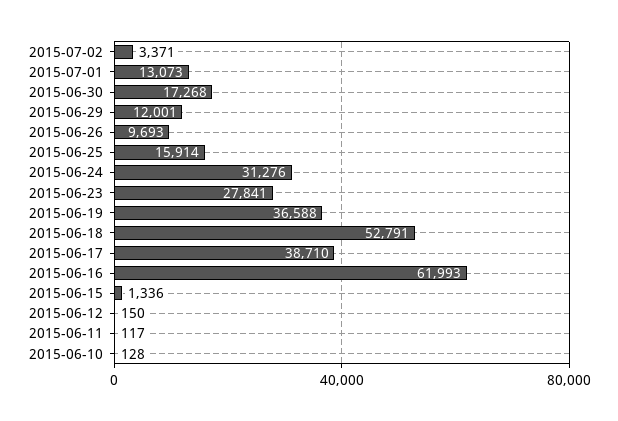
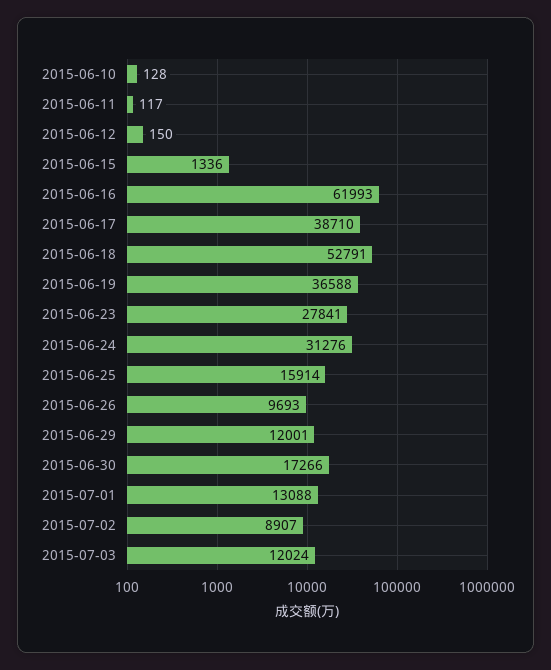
2015-07-02: 3371 -> 8907
2015-07-01: 13073 -> 13088
2015-06-30: 17268 -> 17266
2015-07-03: none -> 12024

